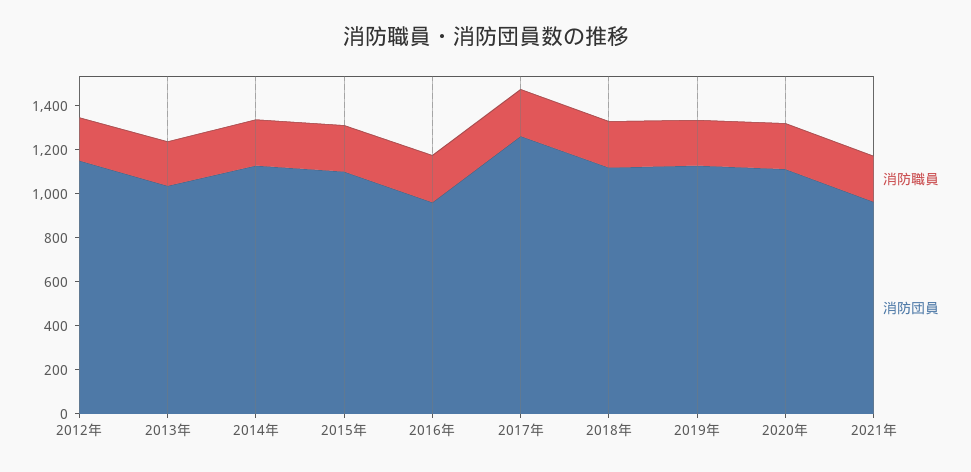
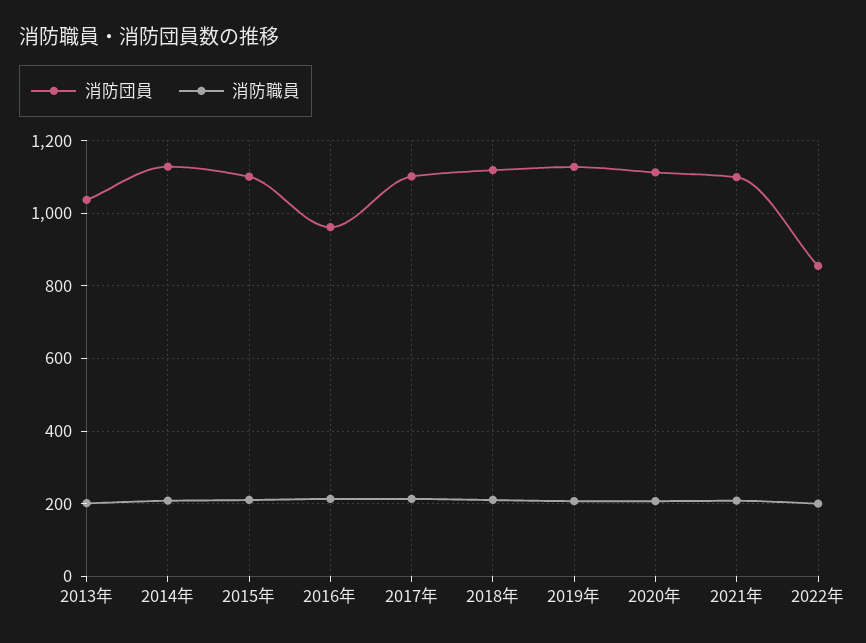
消防職員, 2012年: 200 -> none
消防団員, 2012年: 1150 -> none
消防団員, 2017年: 1250 -> 1100
消防団員, 2021年: 950 -> 1100
消防団員, 2022年: none -> 860
消防職員, 2022年: none -> 200

